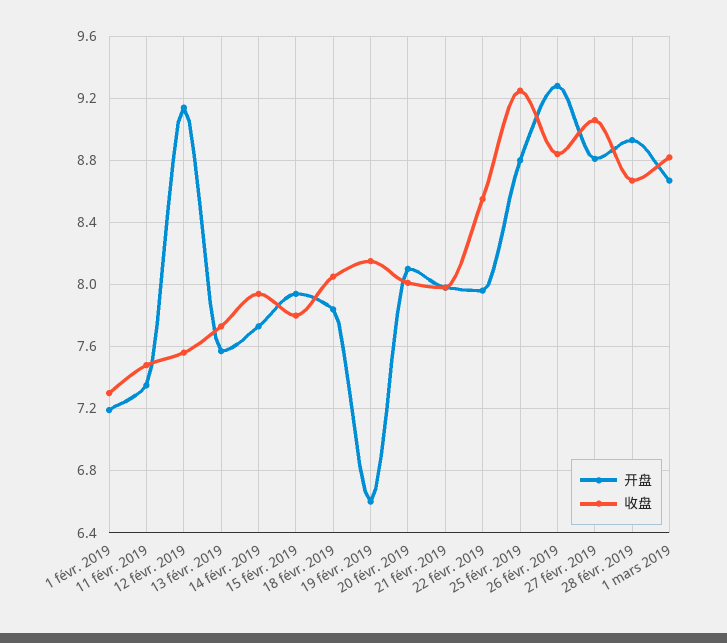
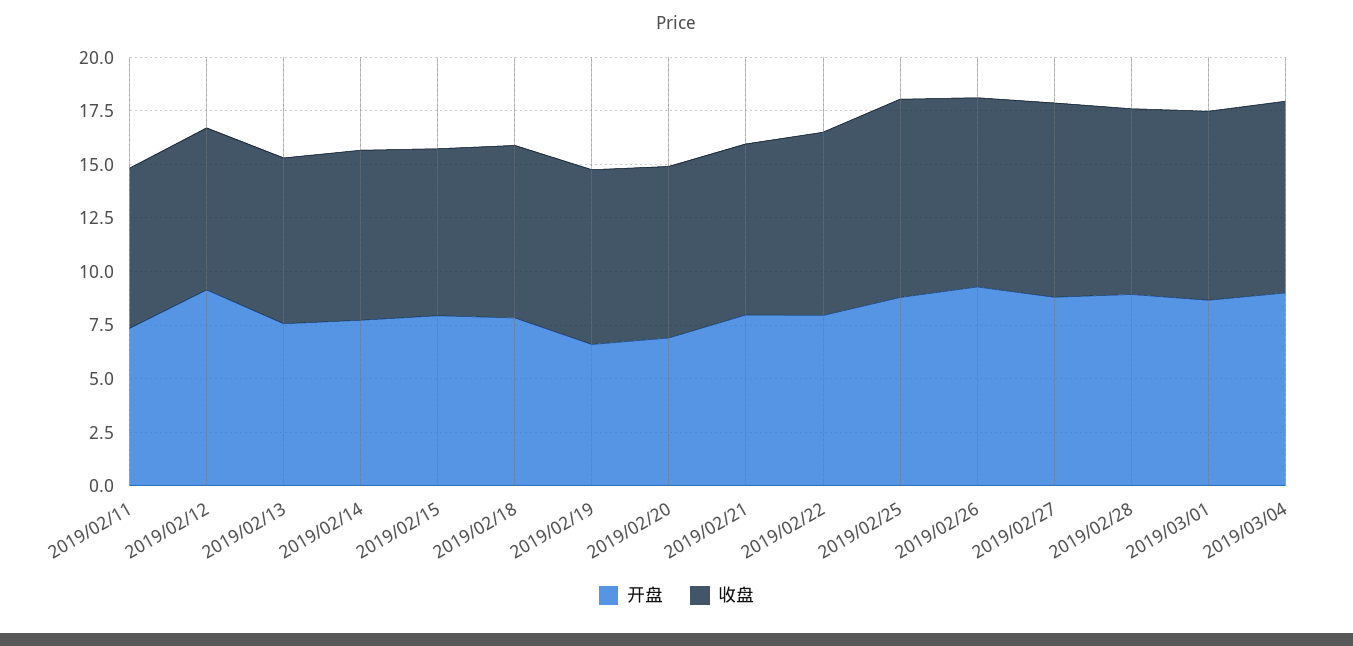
开盘, 1 févr. 2019: 7.2 -> none
收盘, 1 févr. 2019: 7.3 -> none
开盘, 20 févr. 2019: 8.1 -> 7
开盘, 2019/03/04: none -> 9
收盘, 2019/03/04: none -> 9

